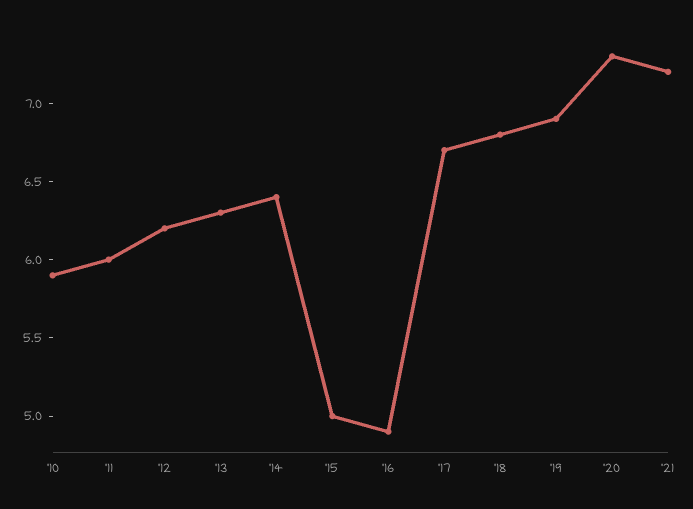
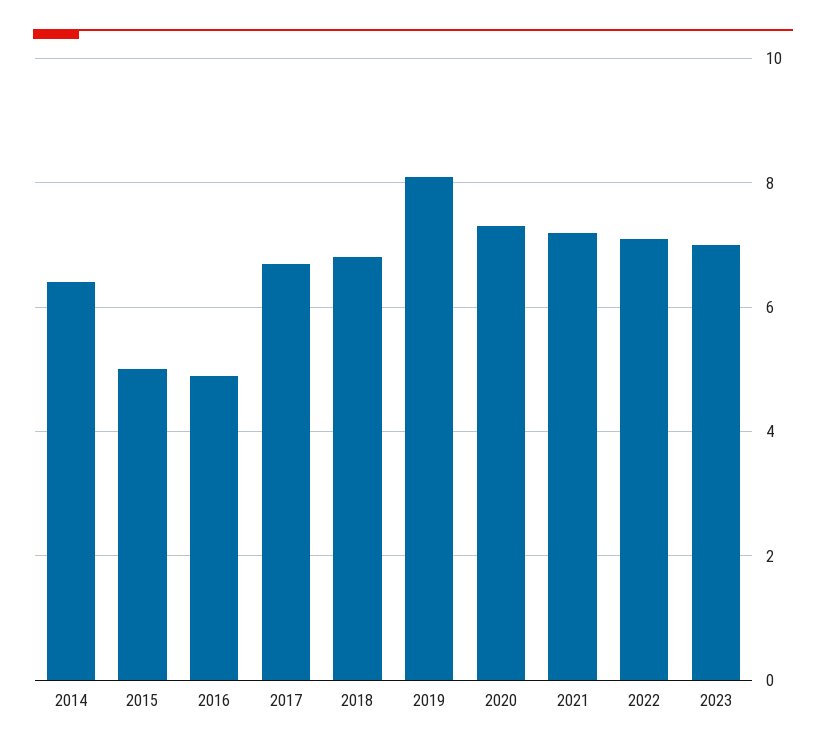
'10: 5.9 -> none
'11: 6 -> none
'12: 6.2 -> none
'13: 6.3 -> none
'19: 6.9 -> 8
2022: none -> 7
2023: none -> 7

